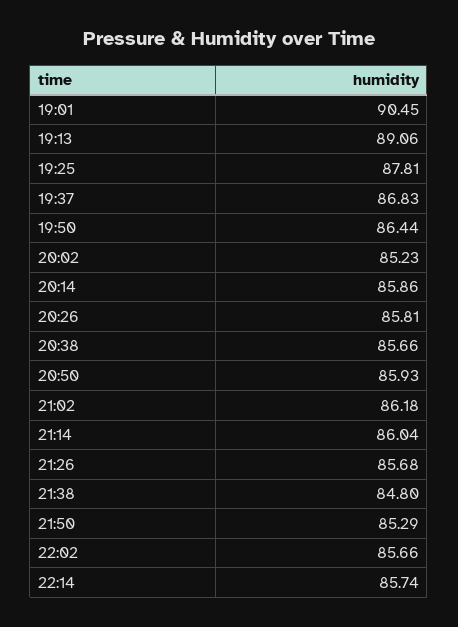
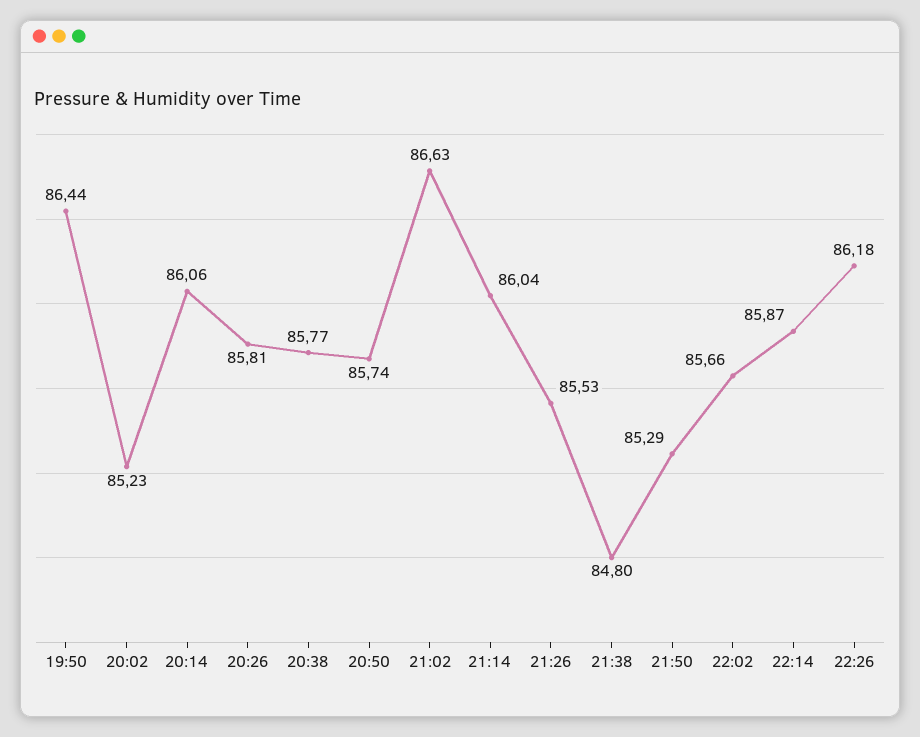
19:01: 90.45 -> none
19:13: 89.06 -> none
19:25: 87.81 -> none
19:37: 86.83 -> none
20:14: 85.86 -> 86.06
20:38: 85.66 -> 85.77
20:50: 85.93 -> 85.74
21:02: 86.18 -> 86.63
21:26: 85.68 -> 85.53
22:14: 85.74 -> 85.87
22:26: none -> 86.18

